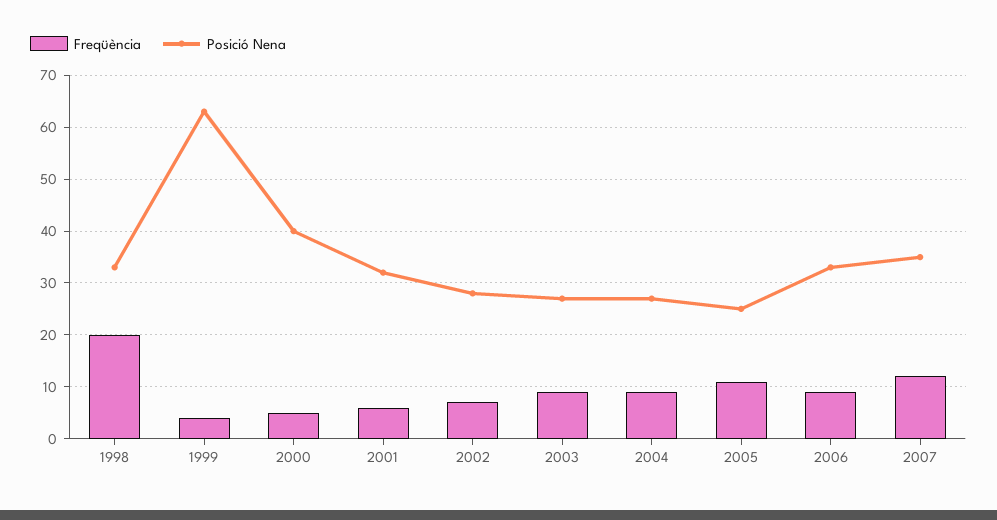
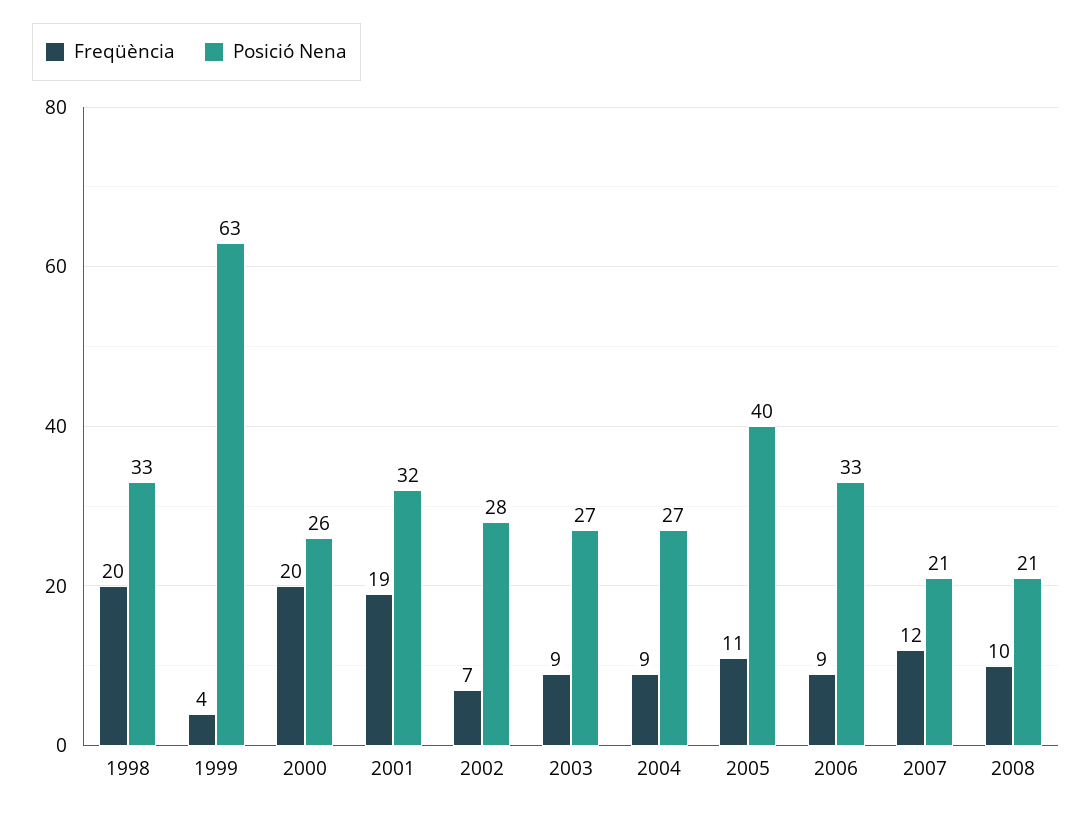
Freqüència, 2000: 5 -> 20
Posició Nena, 2000: 40 -> 26
Freqüència, 2001: 5 -> 19
Posició Nena, 2005: 25 -> 40
Posició Nena, 2007: 35 -> 21
Freqüència, 2008: none -> 10
Posició Nena, 2008: none -> 21

